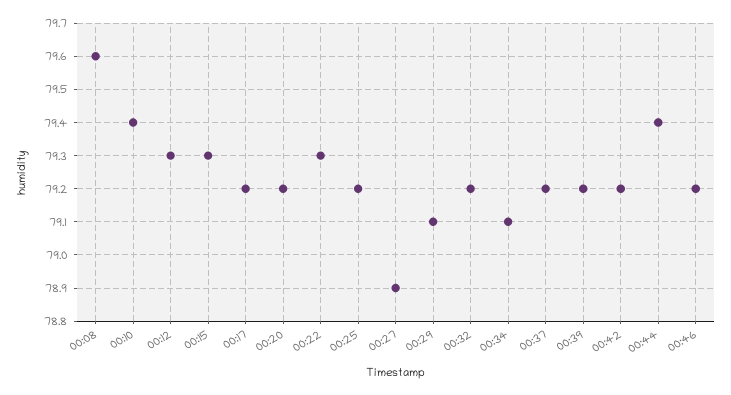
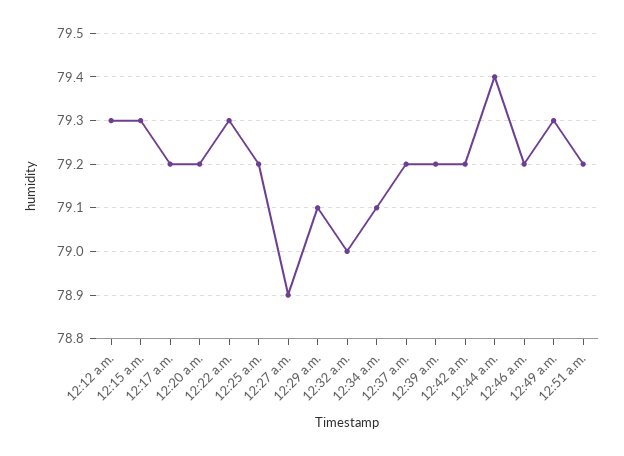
00:08: 79.6 -> none
00:10: 79.4 -> none
00:32: 79.2 -> 79
12:49 a.m.: none -> 79.3
12:51 a.m.: none -> 79.2

